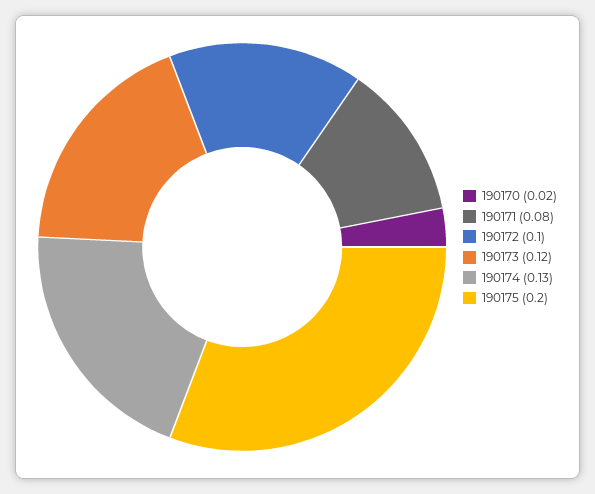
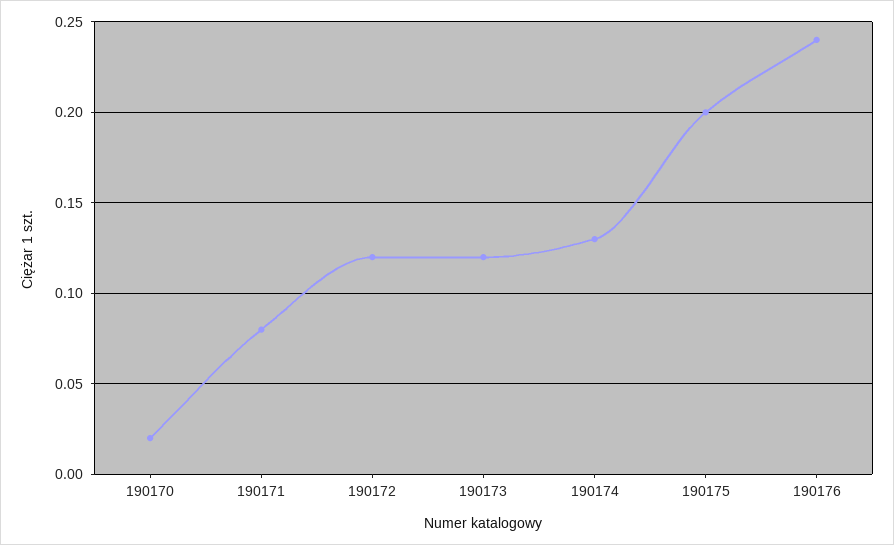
190172: 0.1 -> 0.12
190176: none -> 0.24

